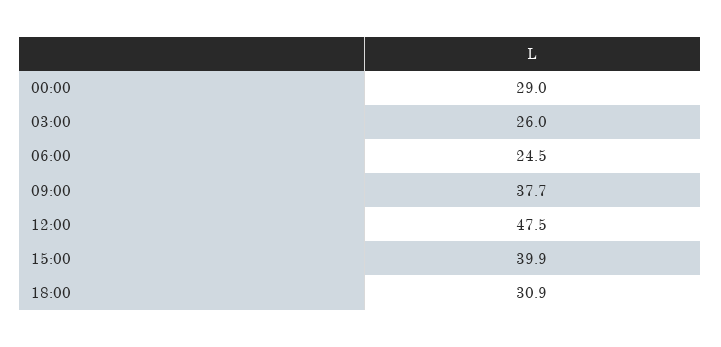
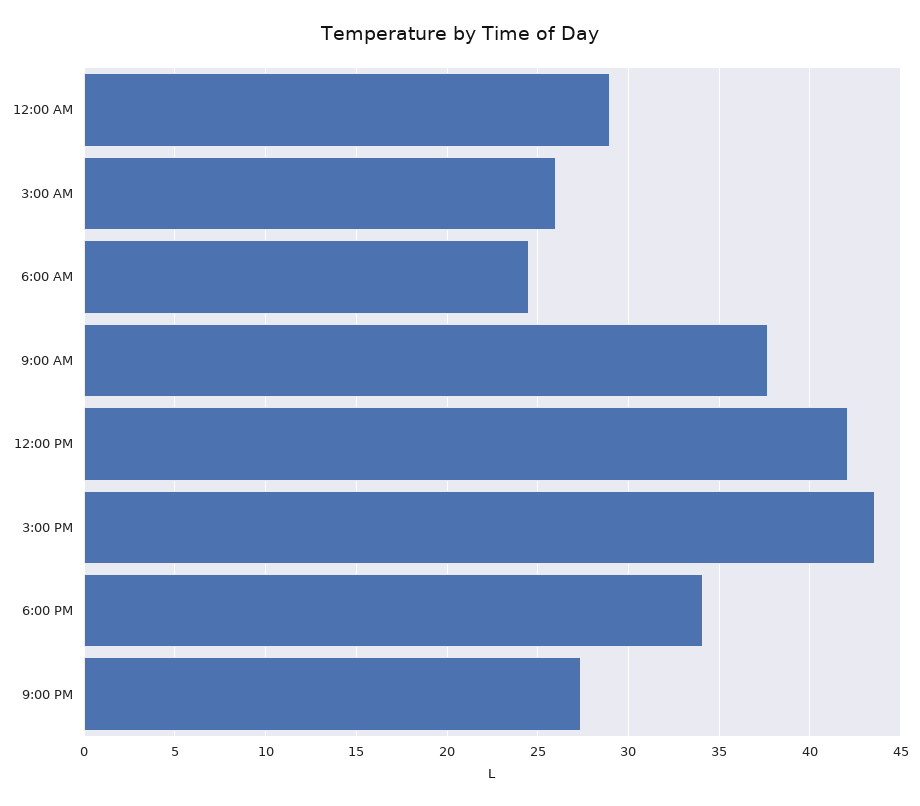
12:00: 47.5 -> 42
15:00: 39.9 -> 43.5
18:00: 30.9 -> 34
9:00 PM: none -> 27.5

